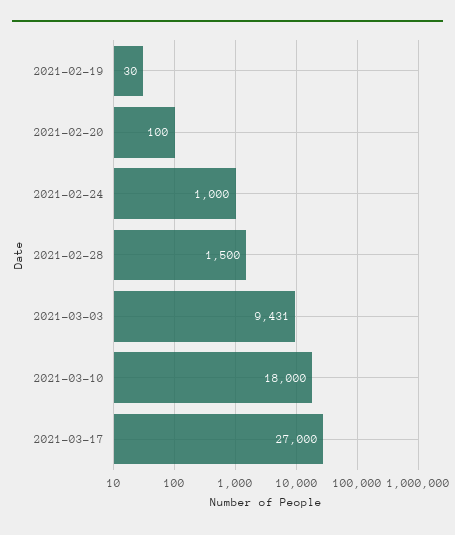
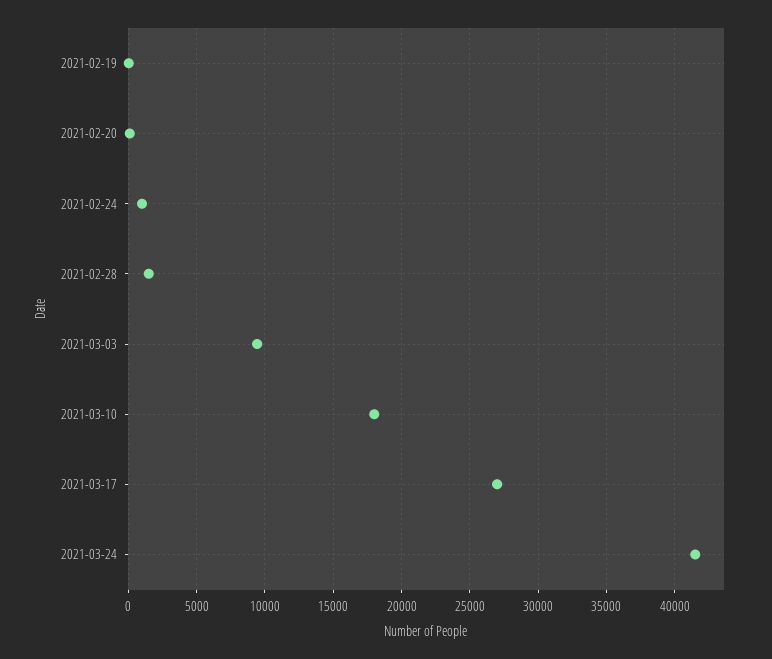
2021-03-24: none -> 41500

